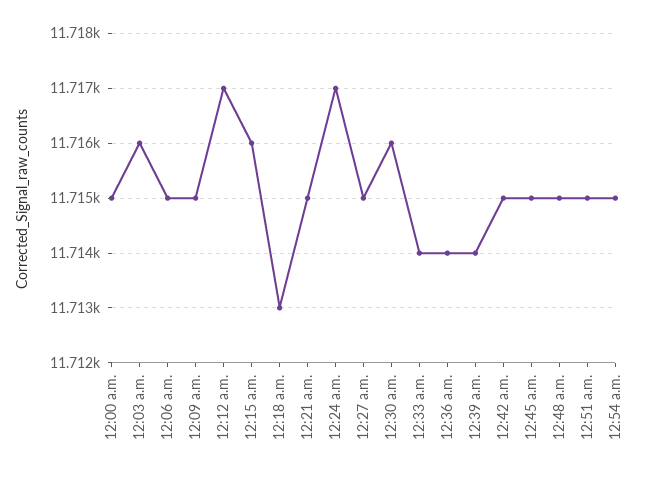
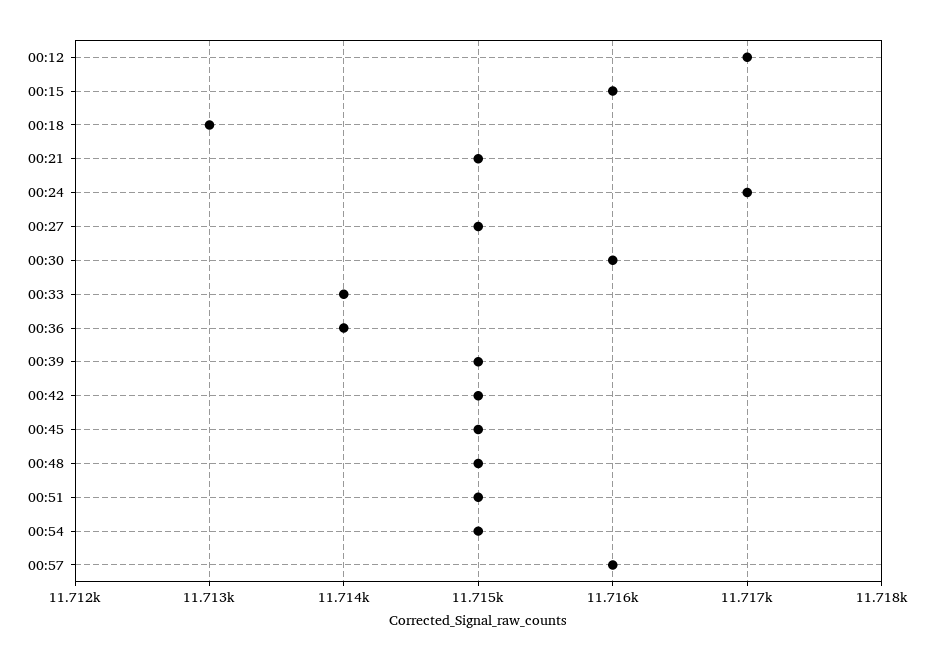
12:00 a.m.: 11715 -> none
12:03 a.m.: 11716 -> none
12:06 a.m.: 11715 -> none
12:09 a.m.: 11715 -> none
12:39 a.m.: 11714 -> 11715
00:57: none -> 11716

